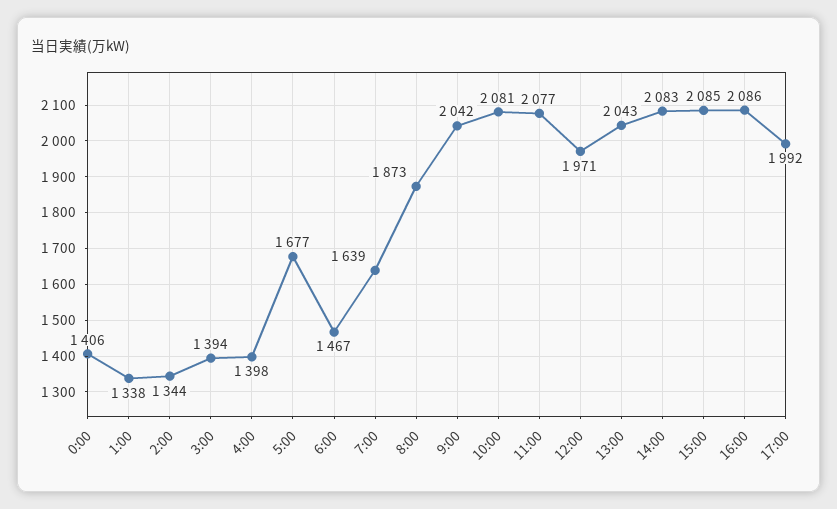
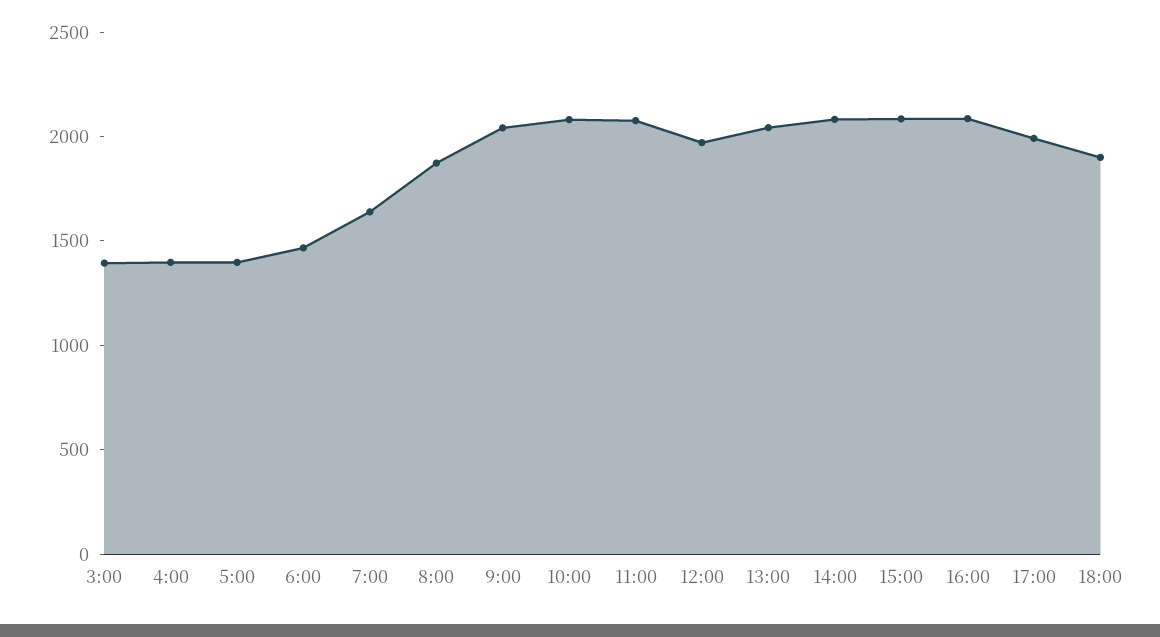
0:00: 1406 -> none
1:00: 1338 -> none
2:00: 1344 -> none
5:00: 1677 -> 1400
18:00: none -> 1900

